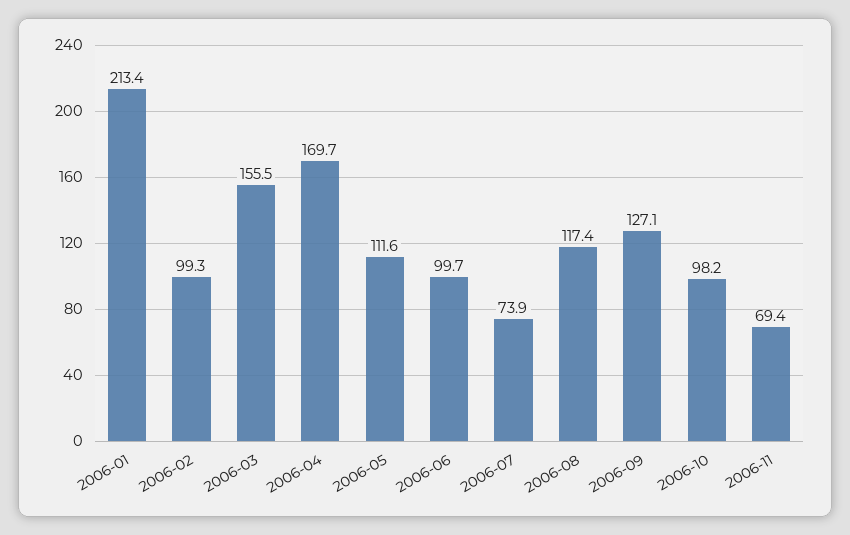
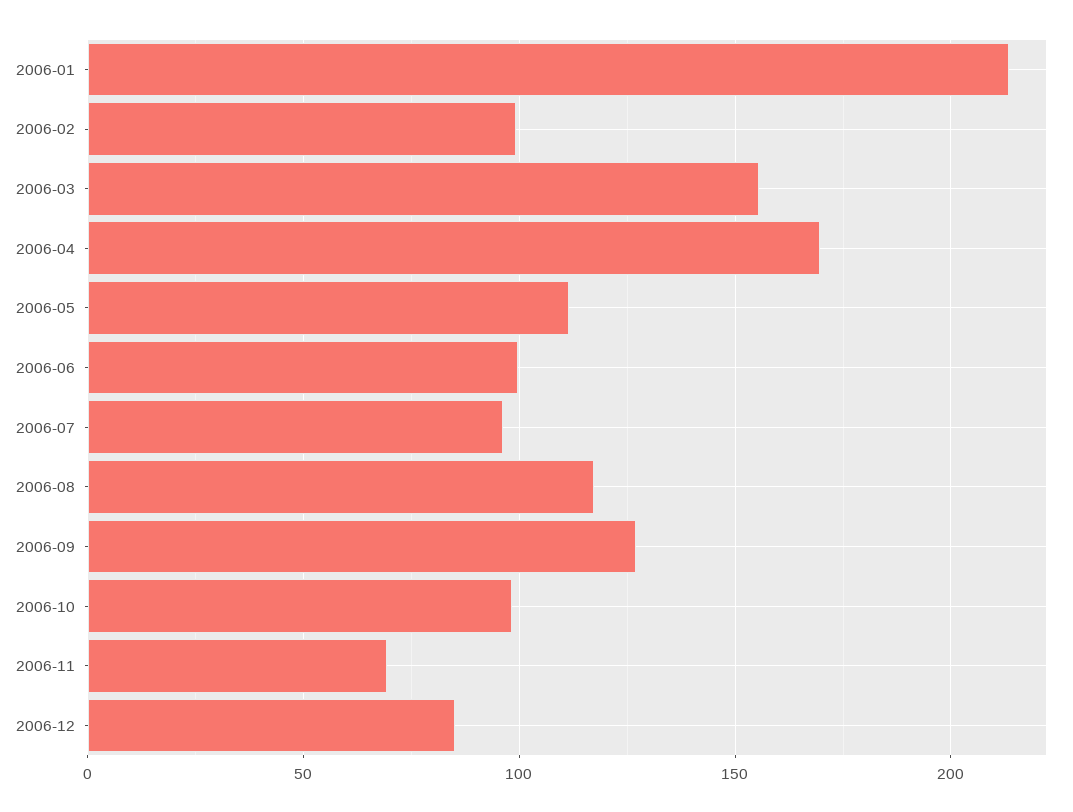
2006-07: 73.9 -> 95
2006-12: none -> 85

